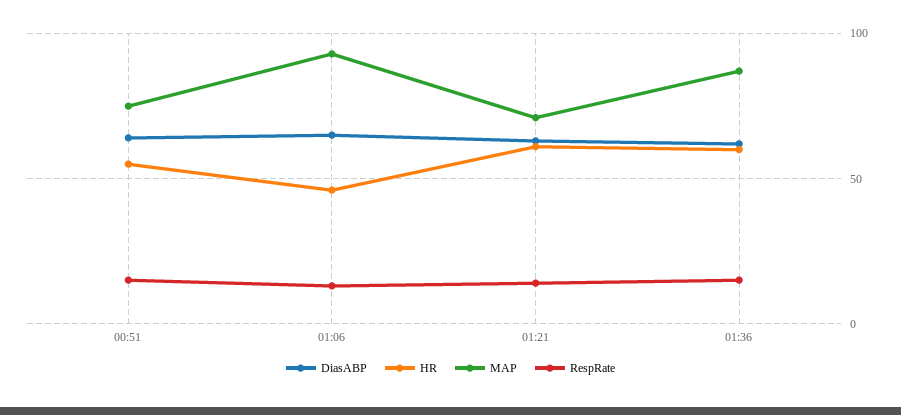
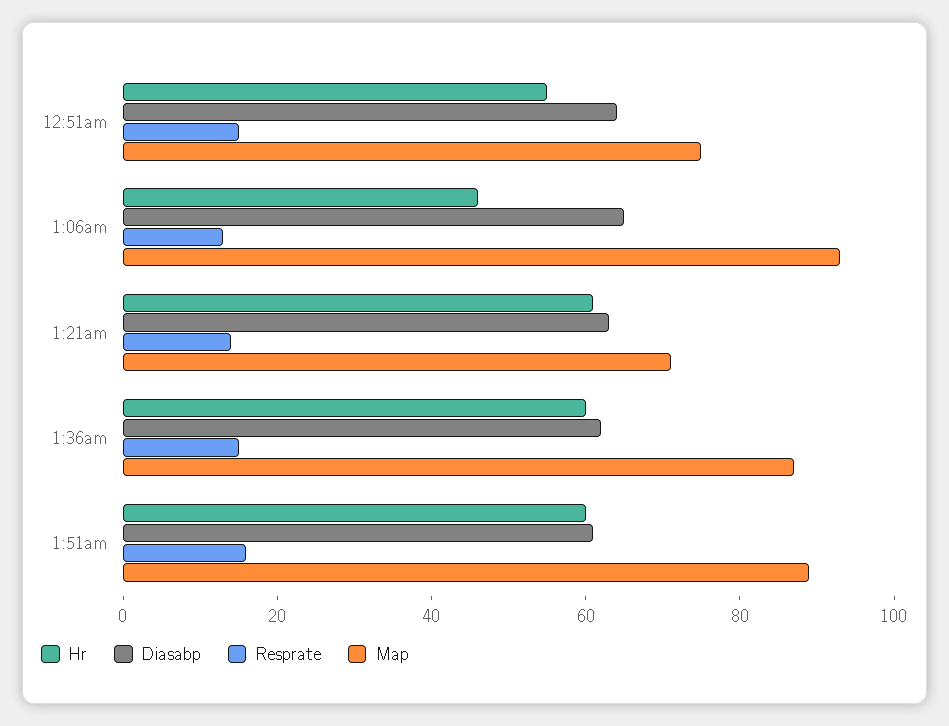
HR, 1:51am: none -> 60
DiasABP, 1:51am: none -> 60
RespRate, 1:51am: none -> 15
MAP, 1:51am: none -> 90

